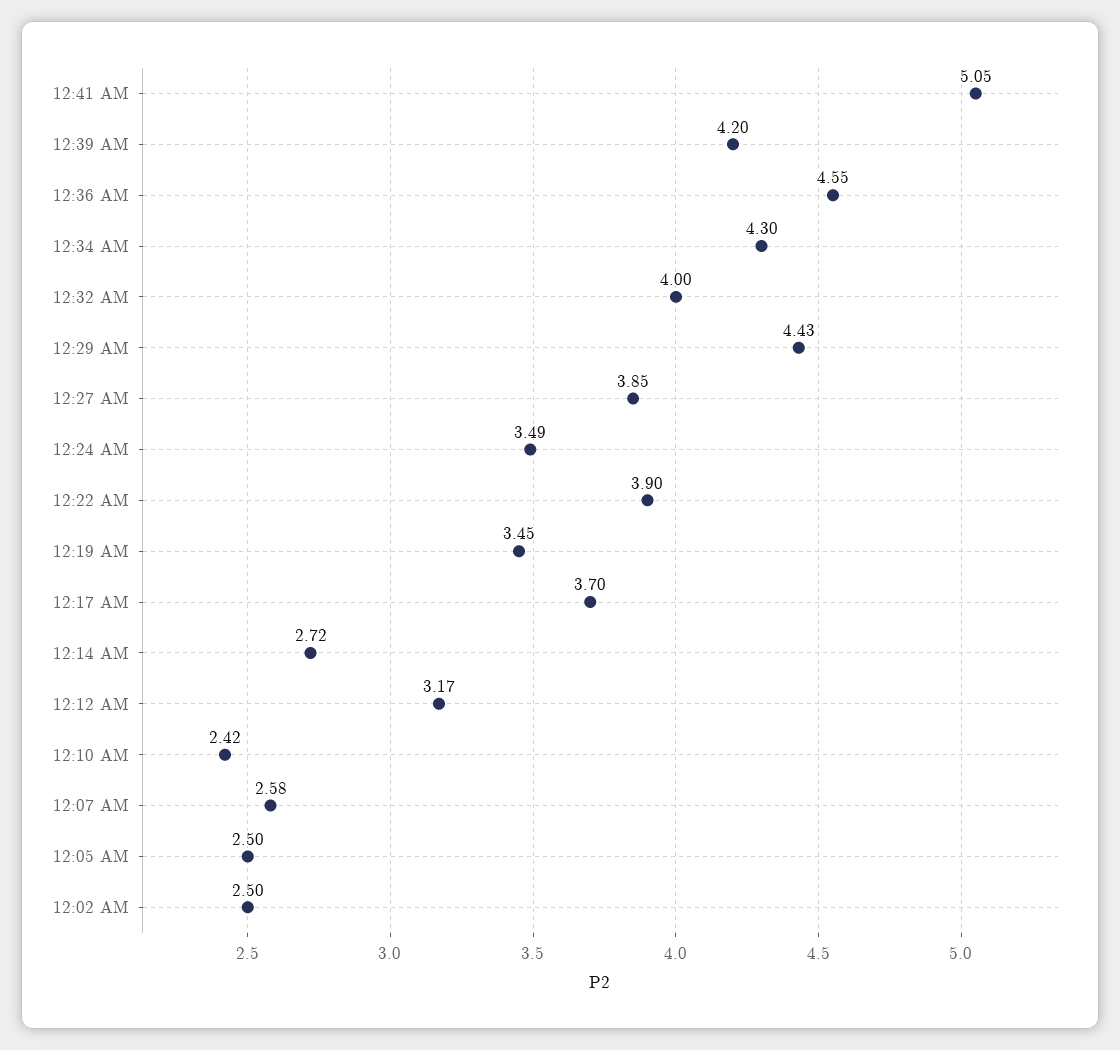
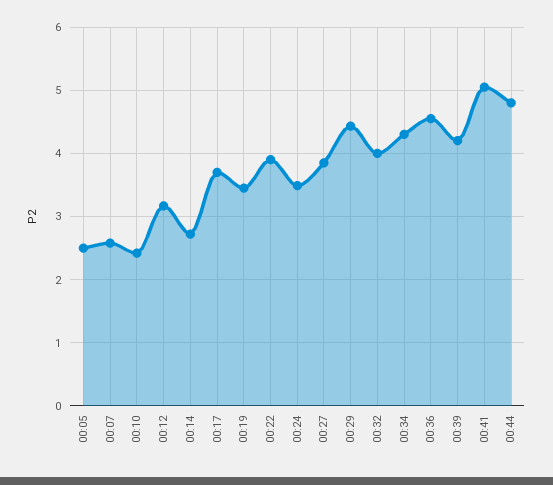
12:02 AM: 2.5 -> none
00:44: none -> 4.8

